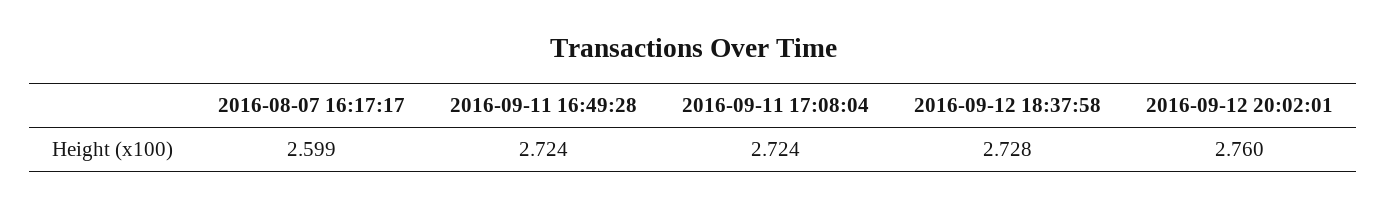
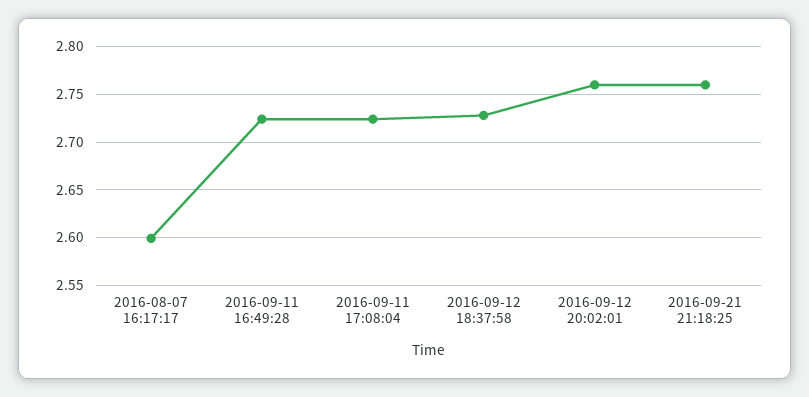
2016-09-21 21:18:25: none -> 2.76

